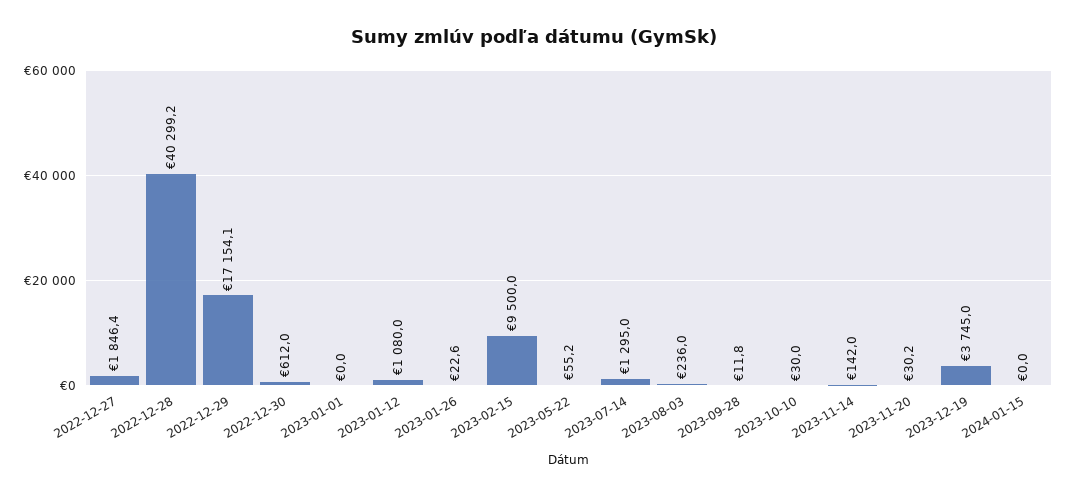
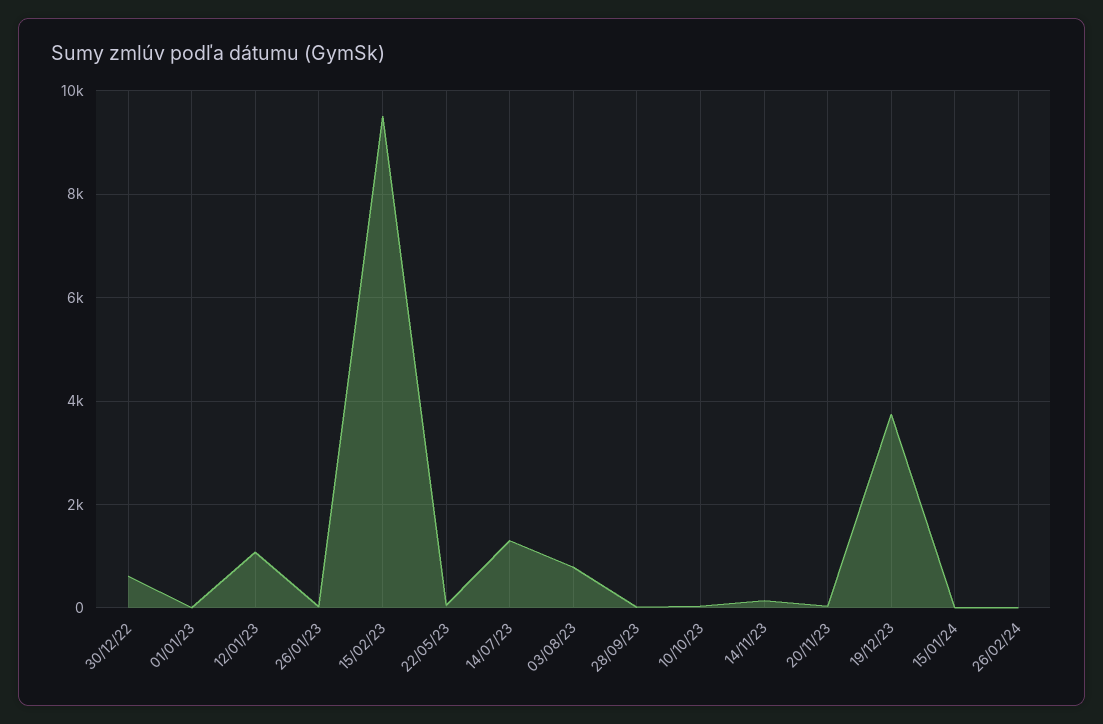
2022-12-27: 1846.4 -> none
2022-12-28: 40299.2 -> none
2022-12-29: 17154.1 -> none
2023-08-03: 236 -> 800
26/02/24: none -> 0

